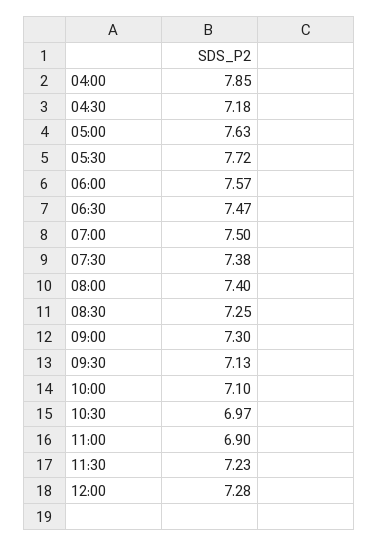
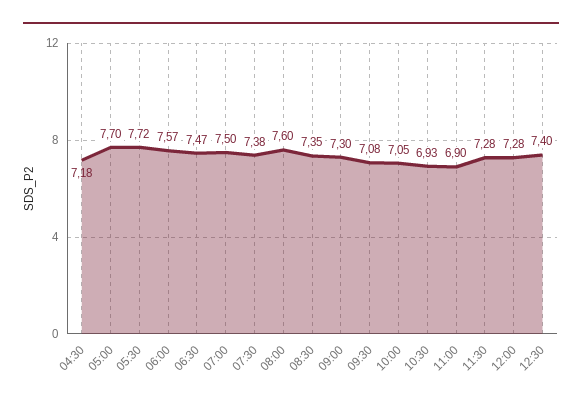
04:00: 7.85 -> none
05:00: 7.63 -> 7.7
08:00: 7.4 -> 7.6
08:30: 7.25 -> 7.35
09:30: 7.13 -> 7.08
10:00: 7.1 -> 7.05
10:30: 6.97 -> 6.93
11:30: 7.23 -> 7.28
12:30: none -> 7.4

